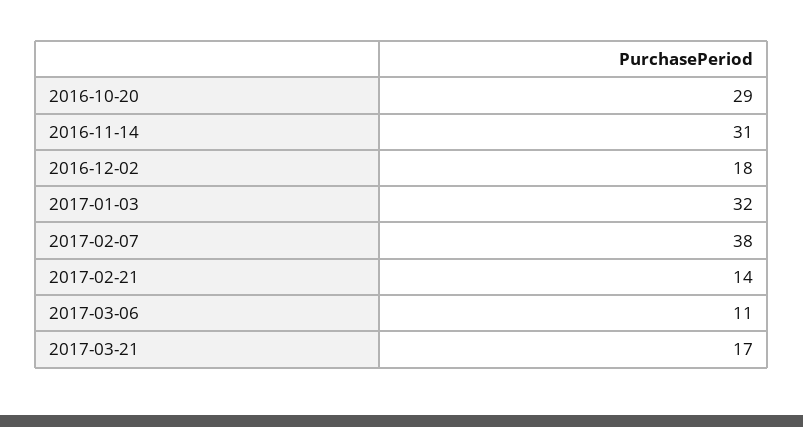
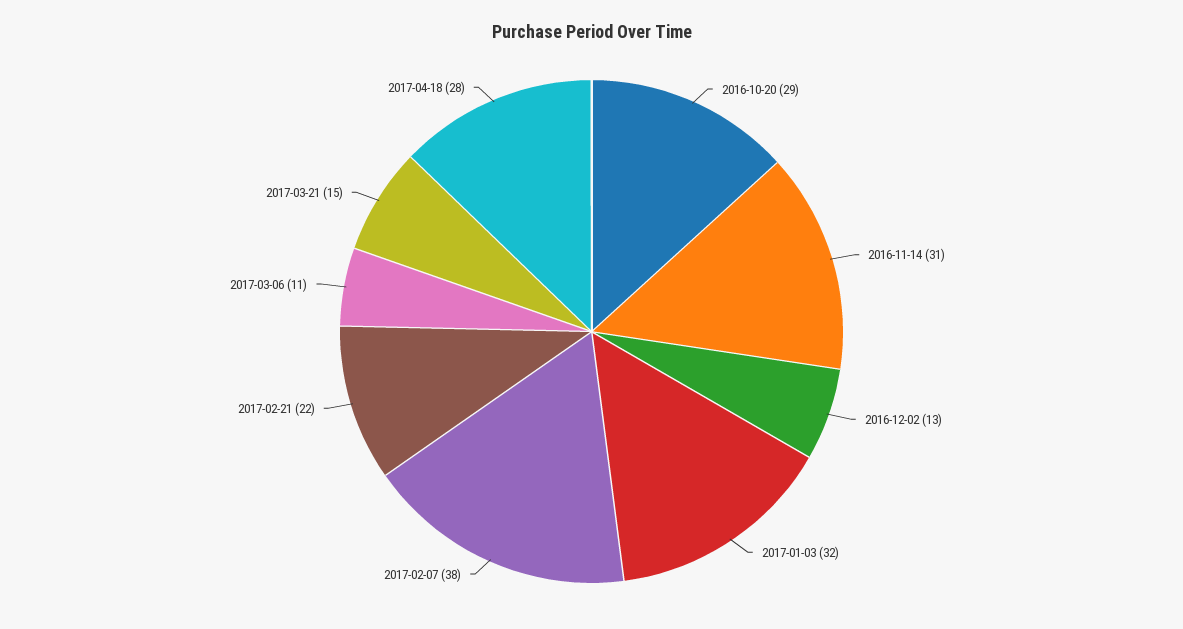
2016-12-02: 18 -> 13
2017-02-21: 14 -> 22
2017-03-21: 17 -> 15
2017-04-18: none -> 28

